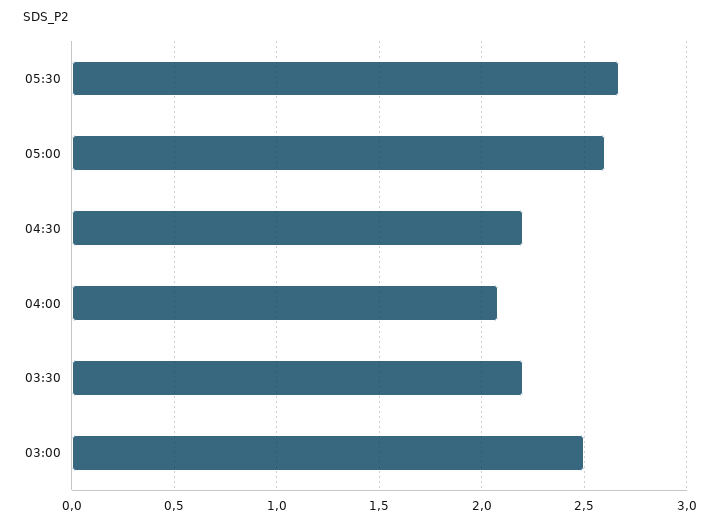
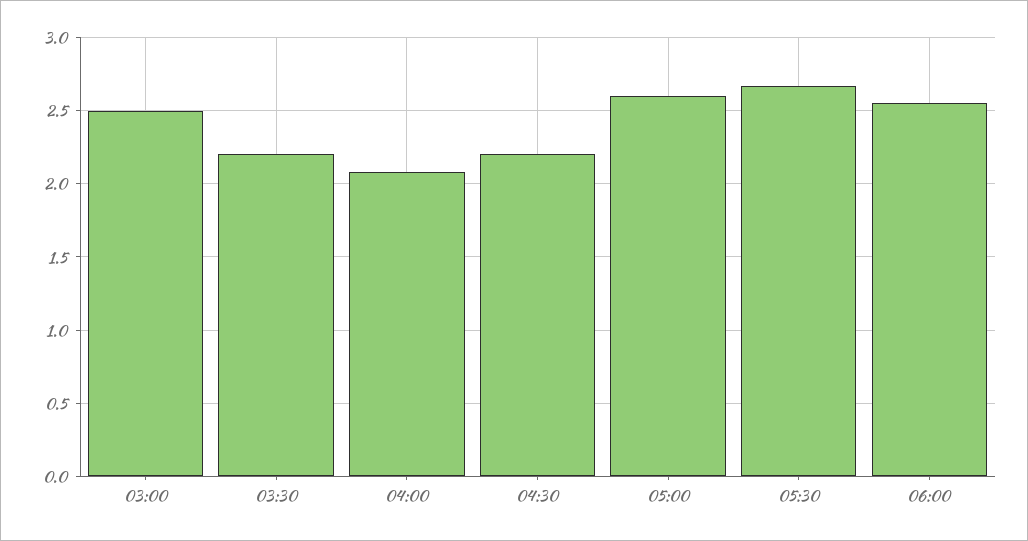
06:00: none -> 2.55

